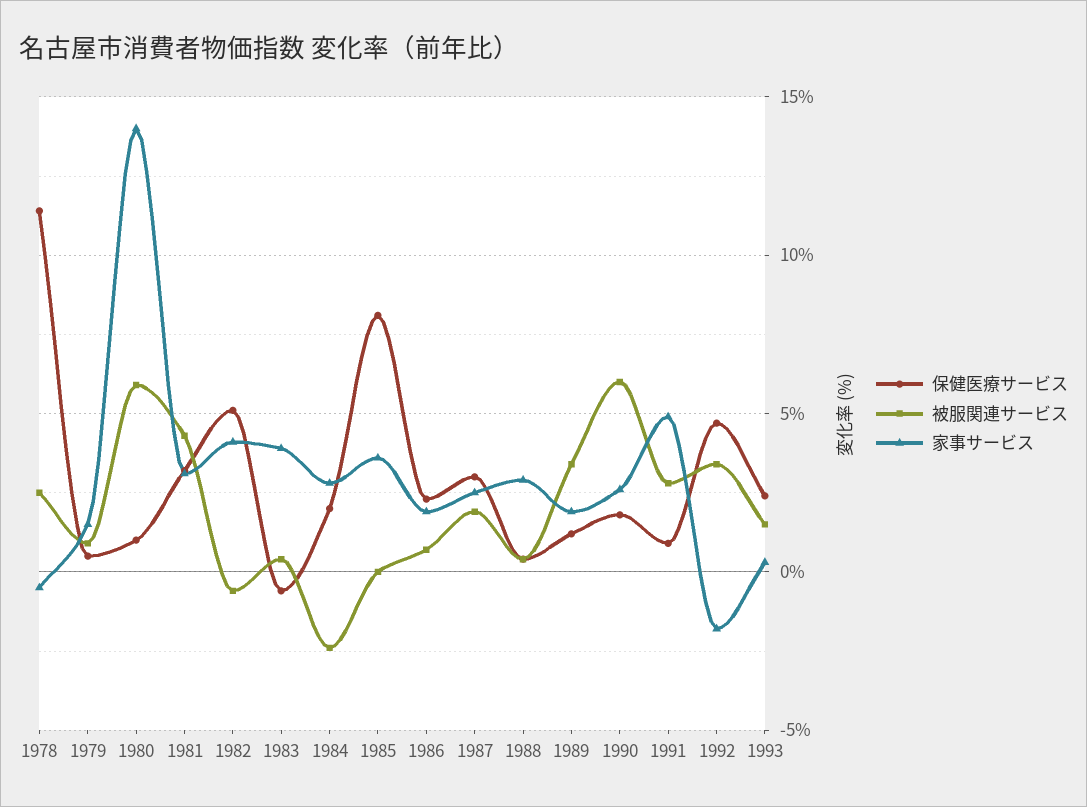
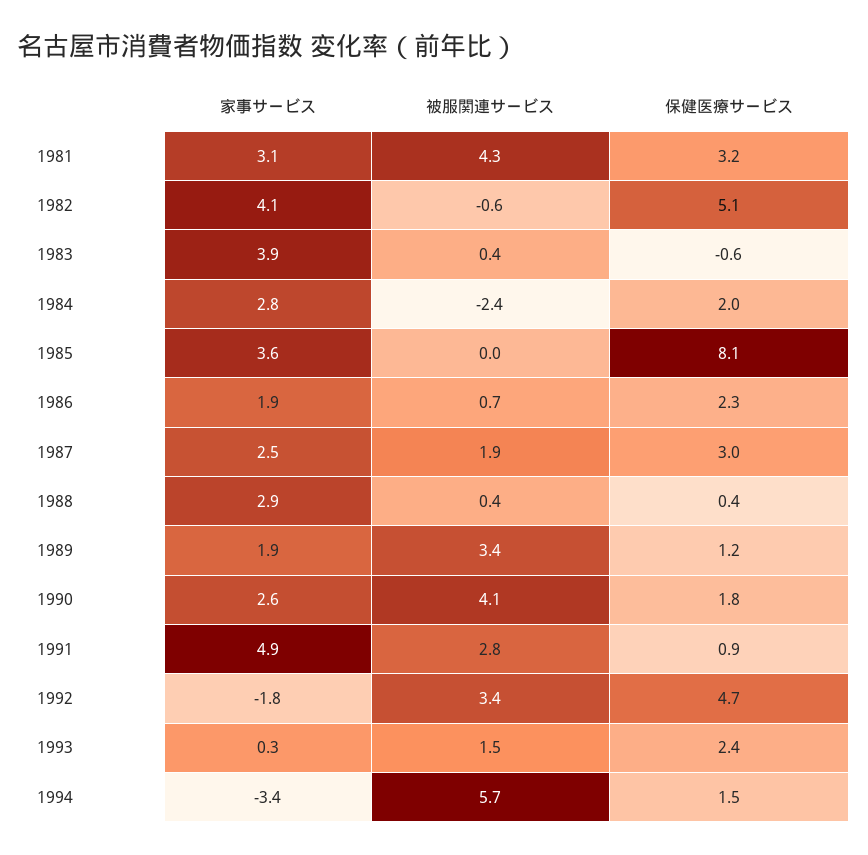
保健医療サービス, 1978: 11.5 -> none
被服関連サービス, 1978: 2.5 -> none
家事サービス, 1978: -0.5 -> none
保健医療サービス, 1979: 0.5 -> none
被服関連サービス, 1979: 1 -> none
家事サービス, 1979: 1.5 -> none
保健医療サービス, 1980: 1 -> none
被服関連サービス, 1980: 6 -> none
家事サービス, 1980: 14 -> none
被服関連サービス, 1990: 6 -> 4.1
家事サービス, 1994: none -> -3.4
被服関連サービス, 1994: none -> 5.7
保健医療サービス, 1994: none -> 1.5

